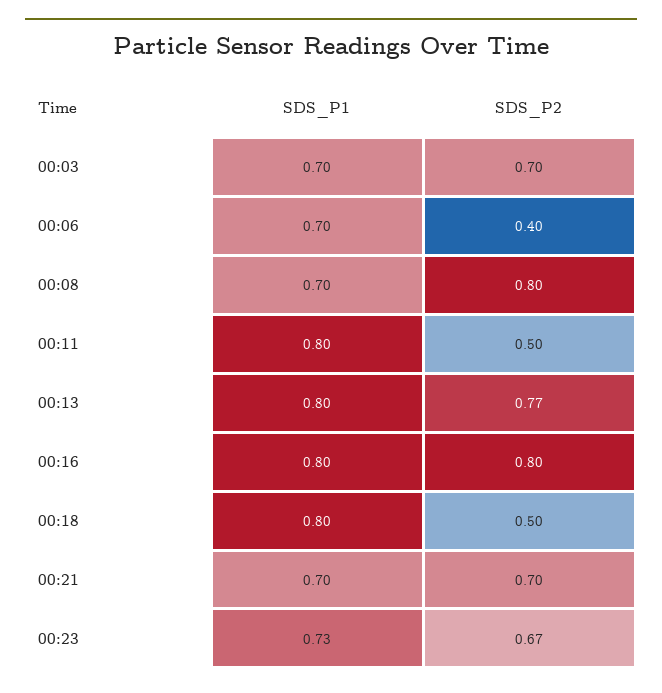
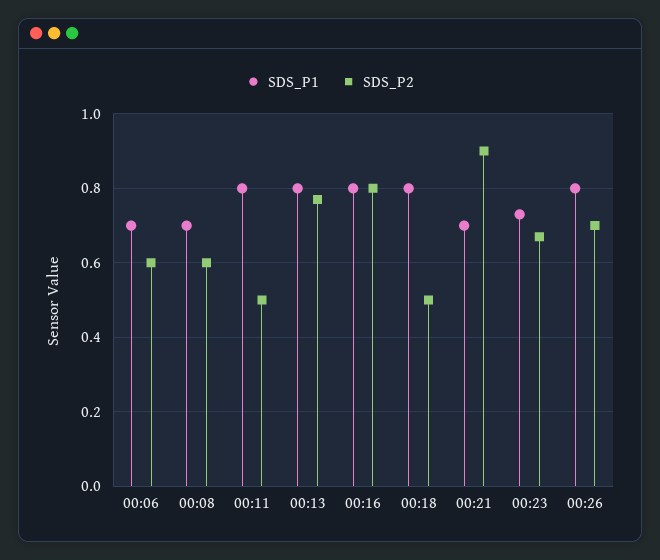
SDS_P1, 00:03: 0.7 -> none
SDS_P2, 00:03: 0.7 -> none
SDS_P2, 00:06: 0.4 -> 0.6
SDS_P2, 00:08: 0.8 -> 0.6
SDS_P2, 00:21: 0.7 -> 0.9
SDS_P1, 00:26: none -> 0.8
SDS_P2, 00:26: none -> 0.7

